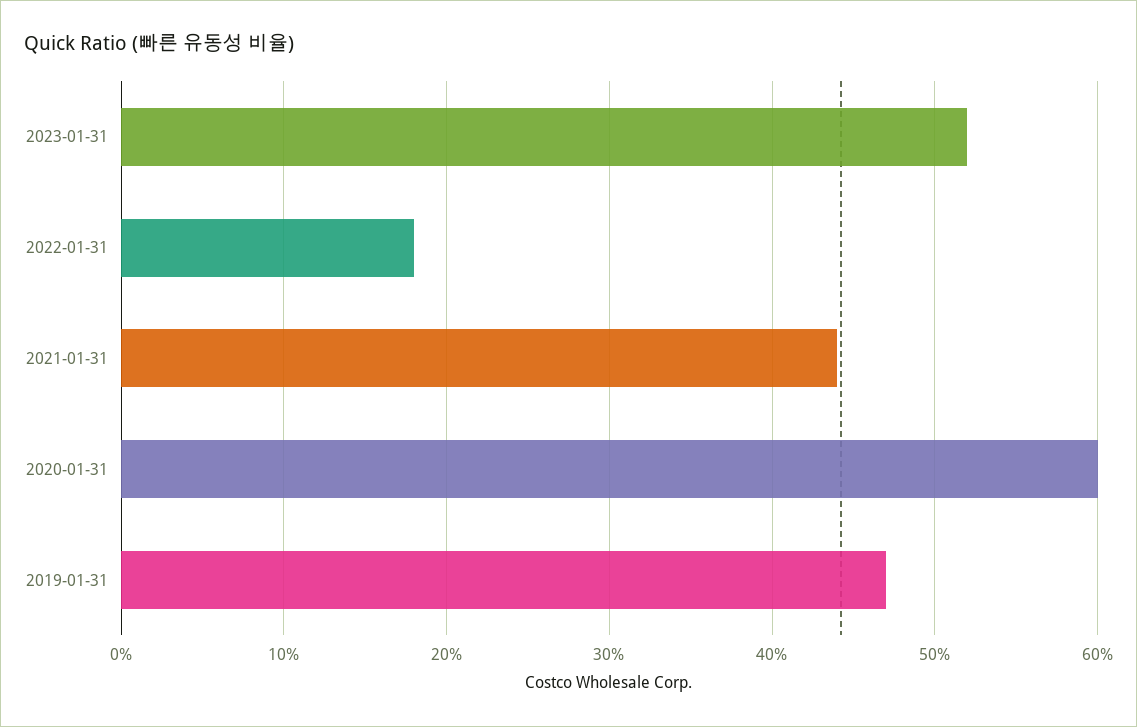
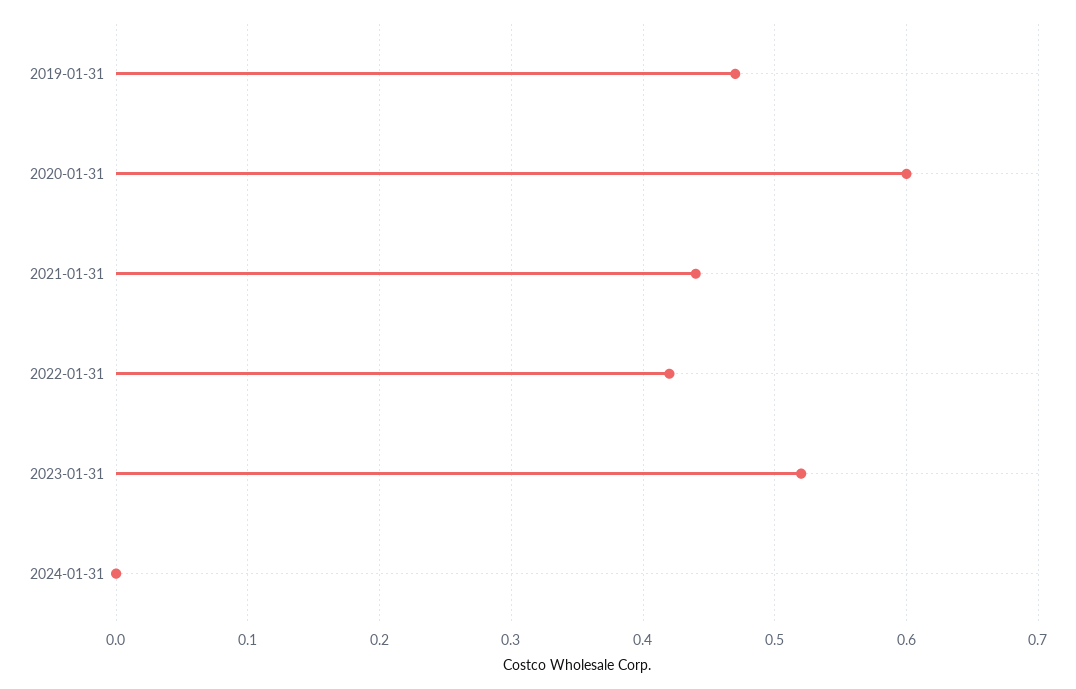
2022-01-31: 0.18 -> 0.42
2024-01-31: none -> 0

